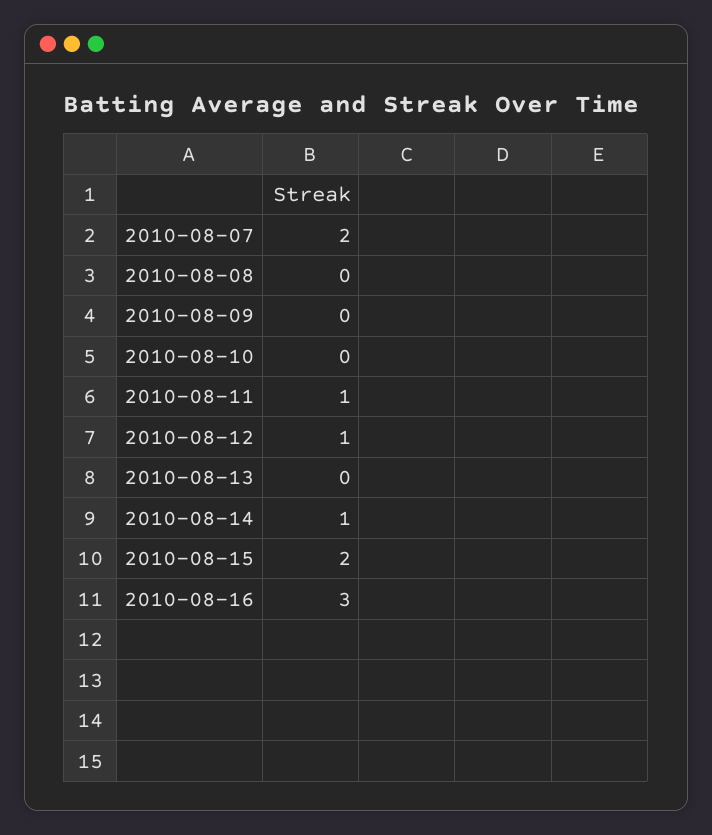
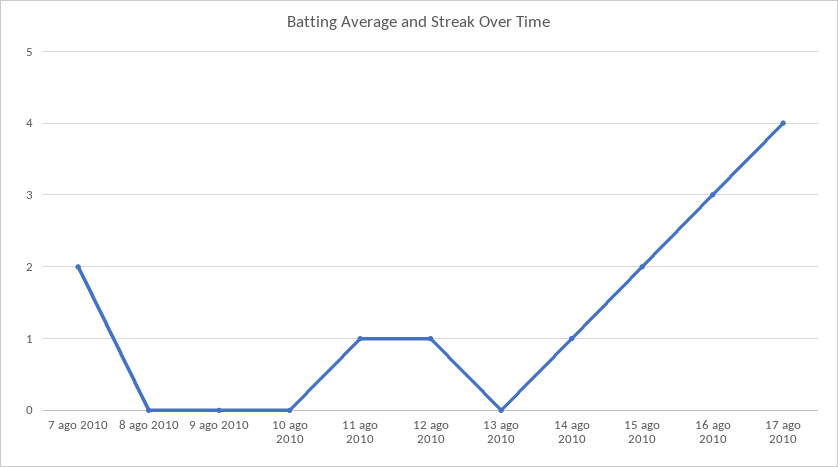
17 ago 2010: none -> 4

